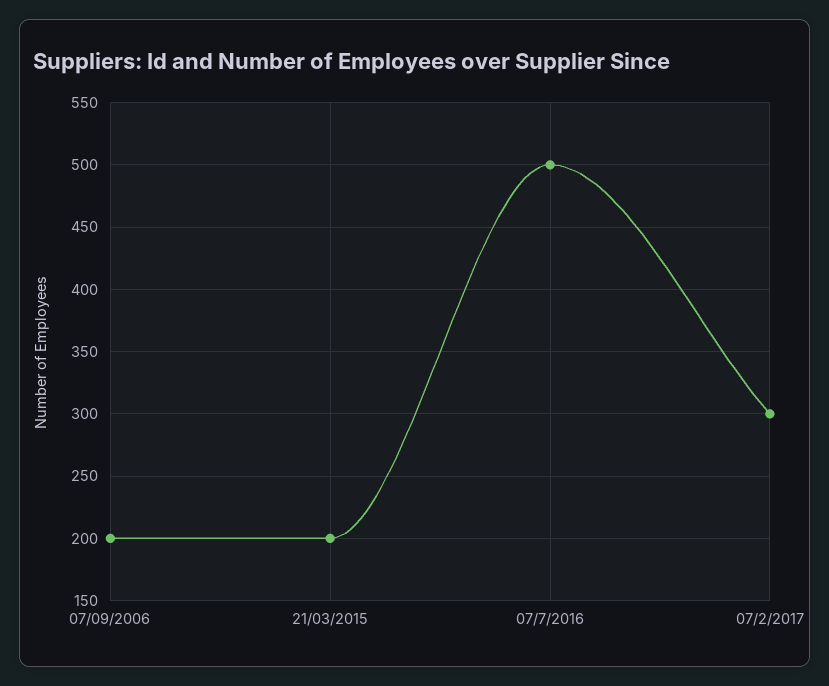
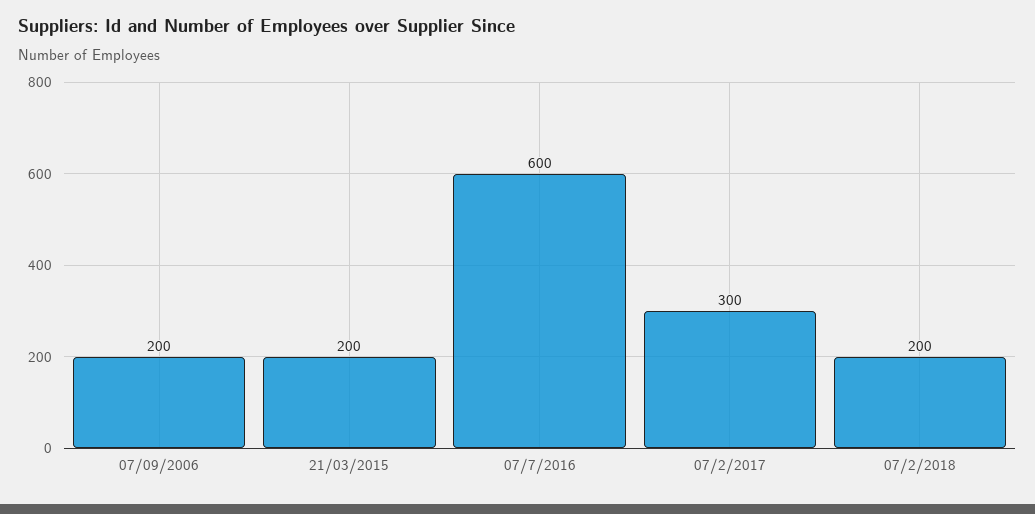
07/7/2016: 500 -> 600
07/2/2018: none -> 200

